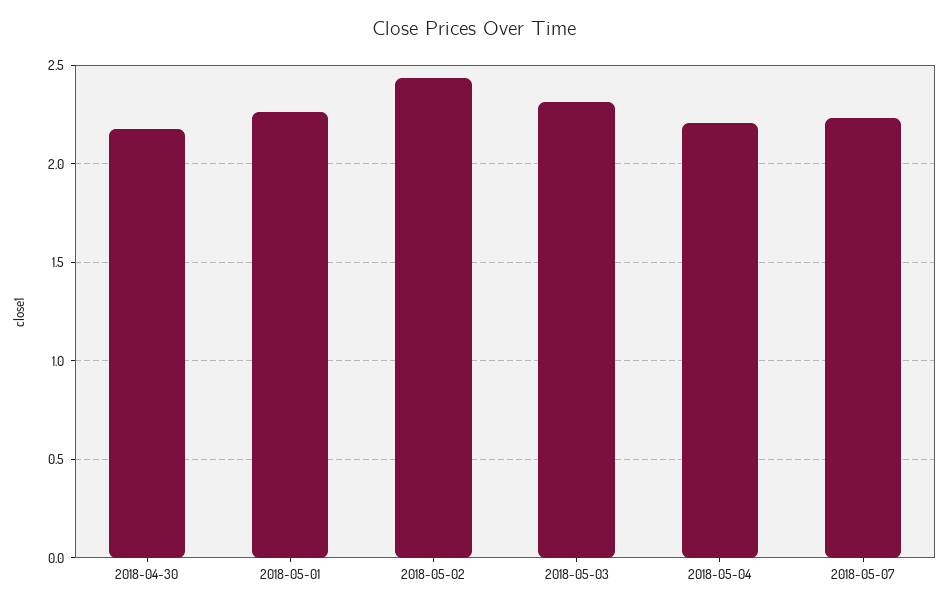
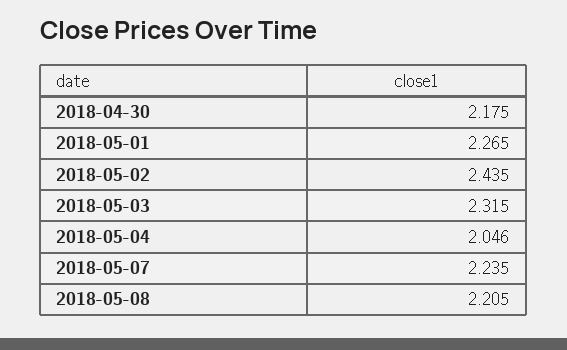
2018-05-04: 2.2 -> 2.046
2018-05-08: none -> 2.205

